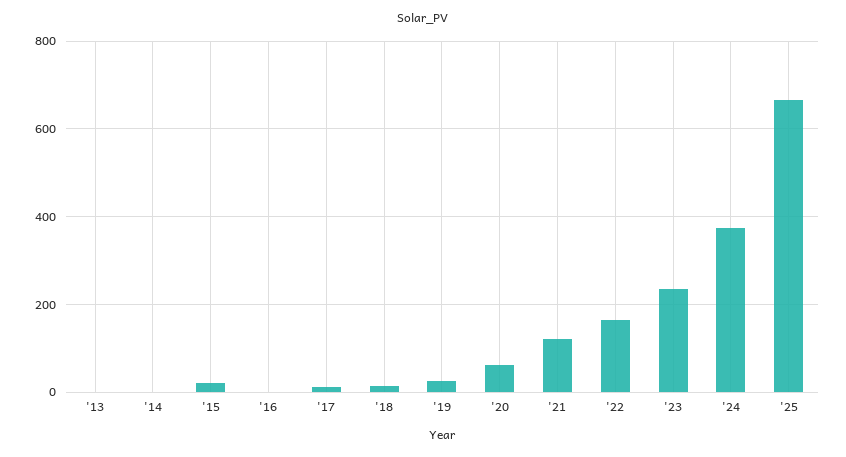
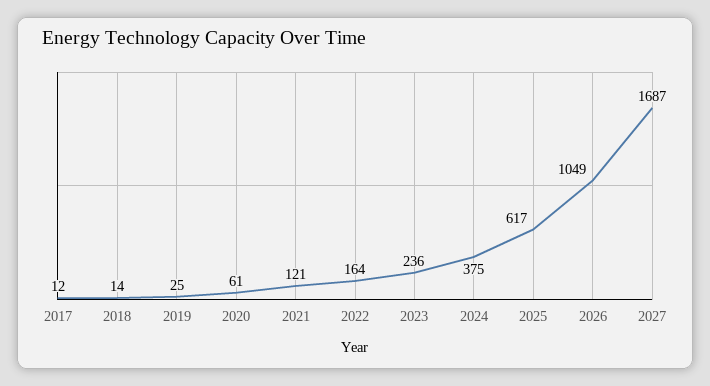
'13: 0 -> none
'14: 0 -> none
'15: 20 -> none
'16: 0 -> none
'25: 660 -> 617
2026: none -> 1049
2027: none -> 1687

